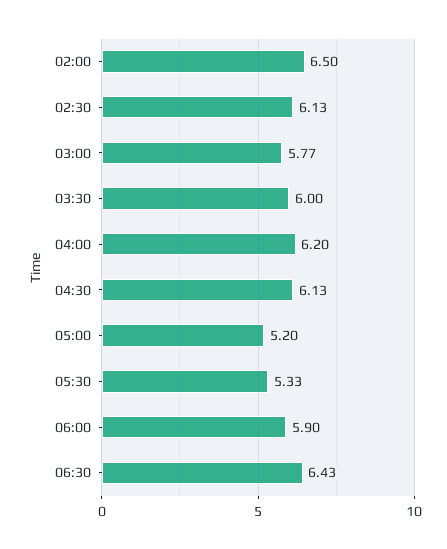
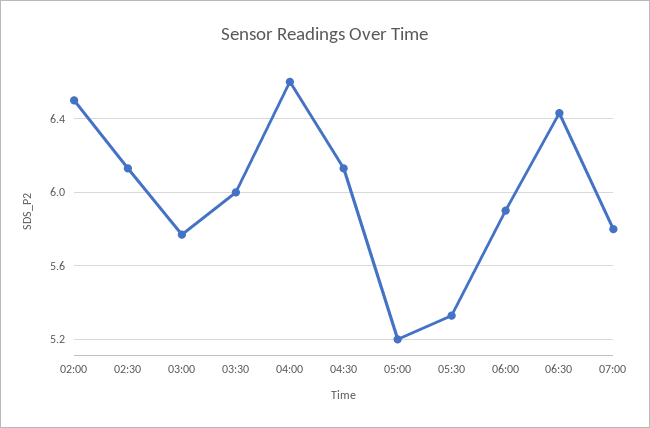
04:00: 6.2 -> 6.6
07:00: none -> 5.8

